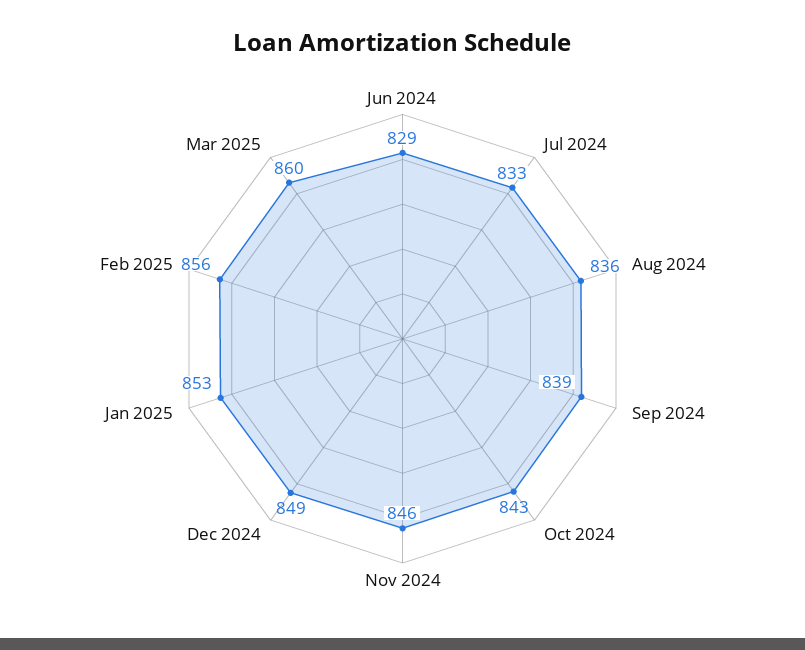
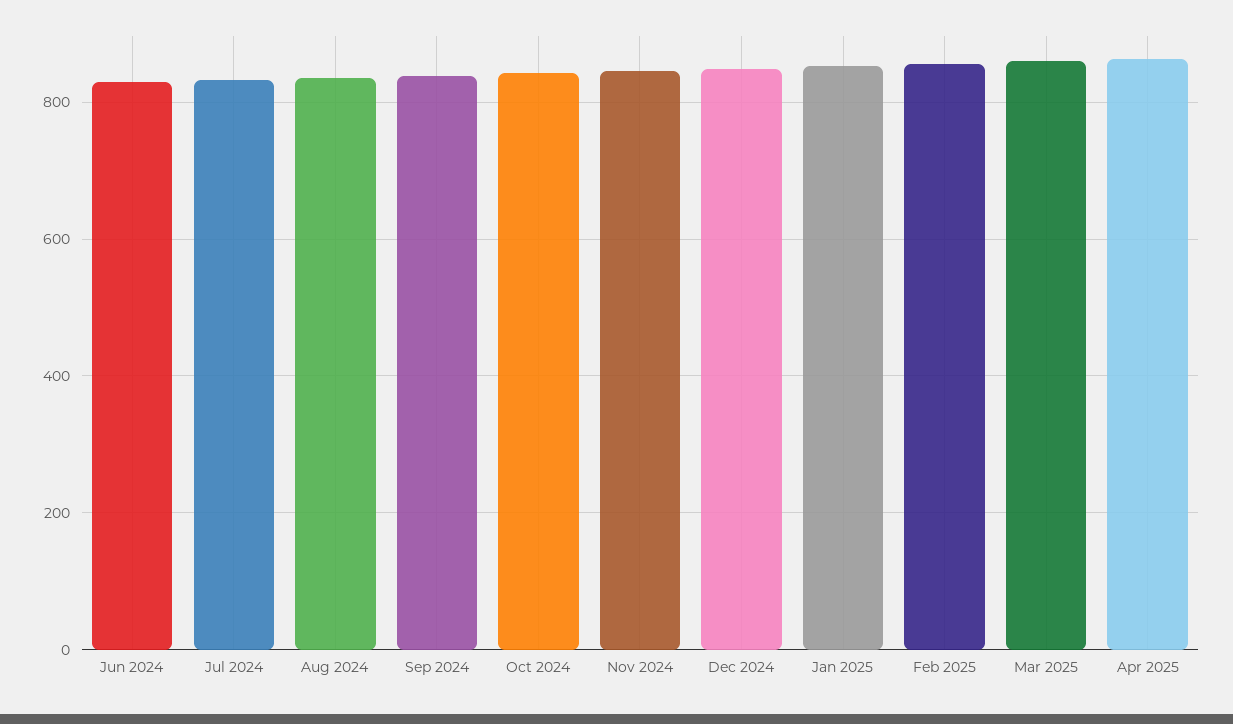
Apr 2025: none -> 860

